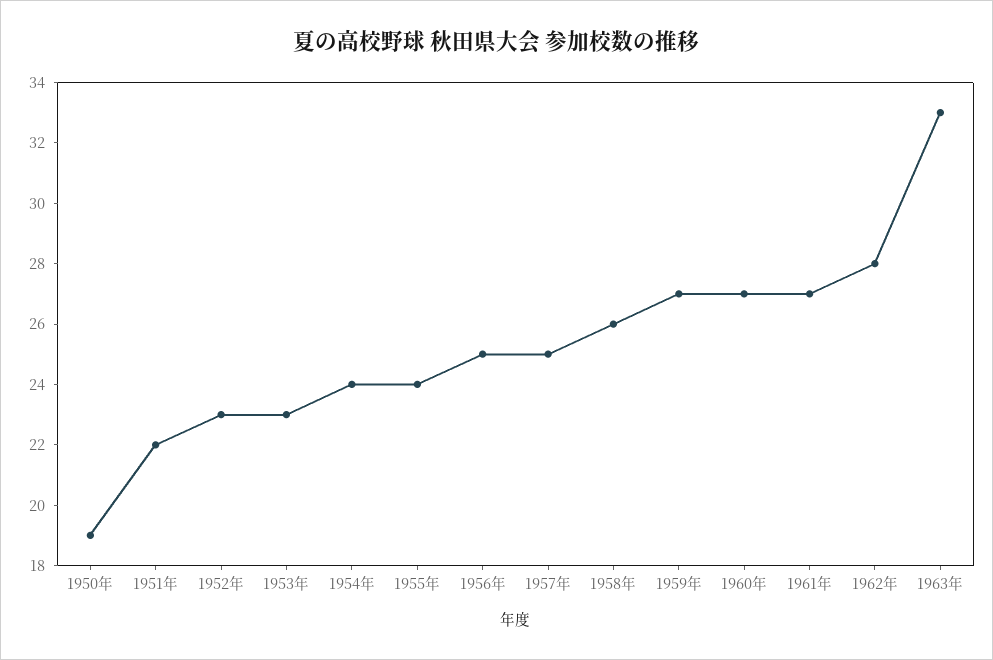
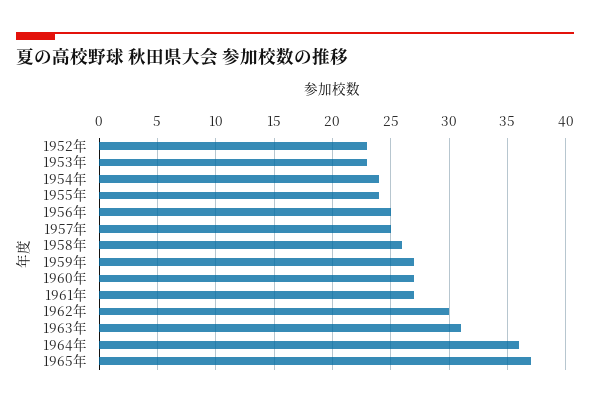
1950年: 19 -> none
1951年: 22 -> none
1962年: 28 -> 30
1963年: 33 -> 31
1964年: none -> 36
1965年: none -> 37

